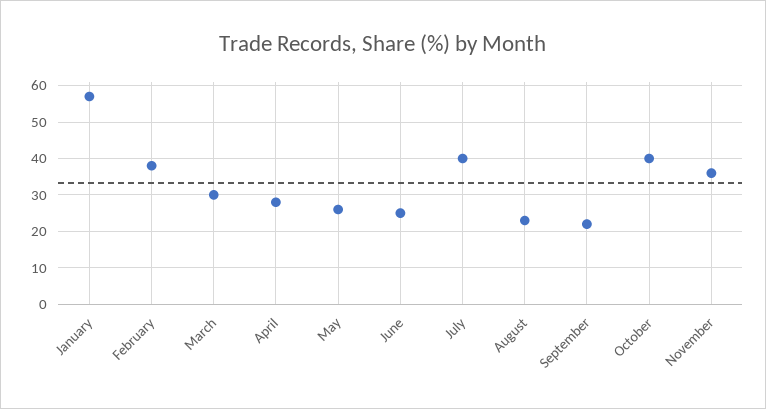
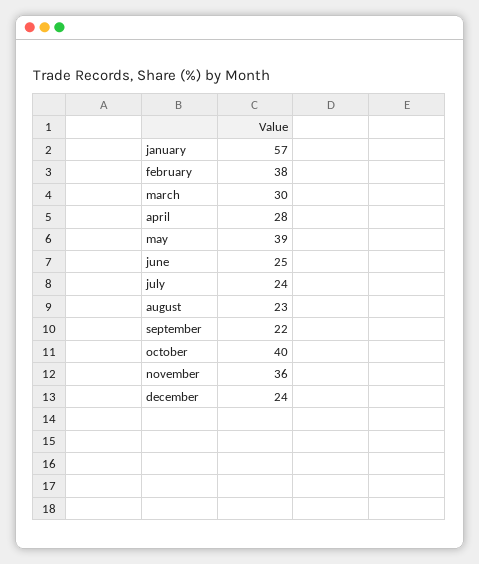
May: 25 -> 39
July: 40 -> 24
december: none -> 24

